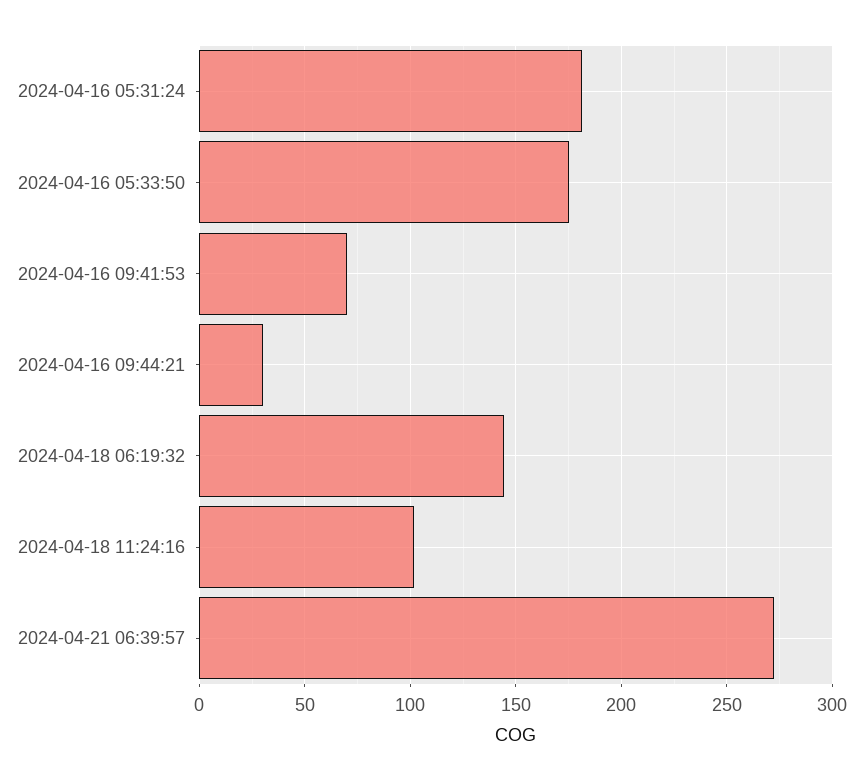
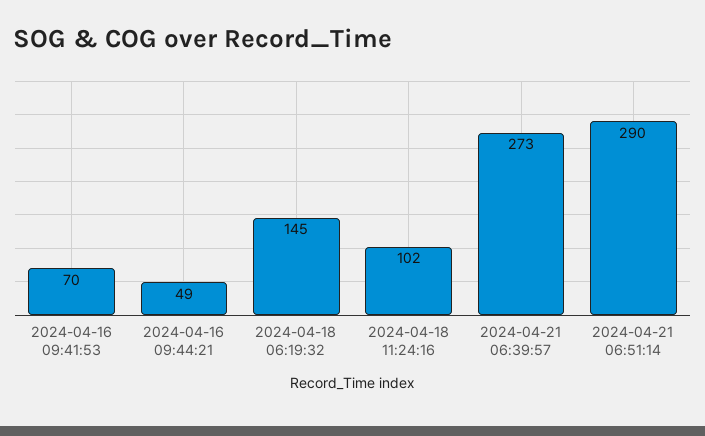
2024-04-16 05:31:24: 180 -> none
2024-04-16 05:33:50: 175 -> none
2024-04-16 09:44:21: 30 -> 49
2024-04-21 06:51:14: none -> 290

